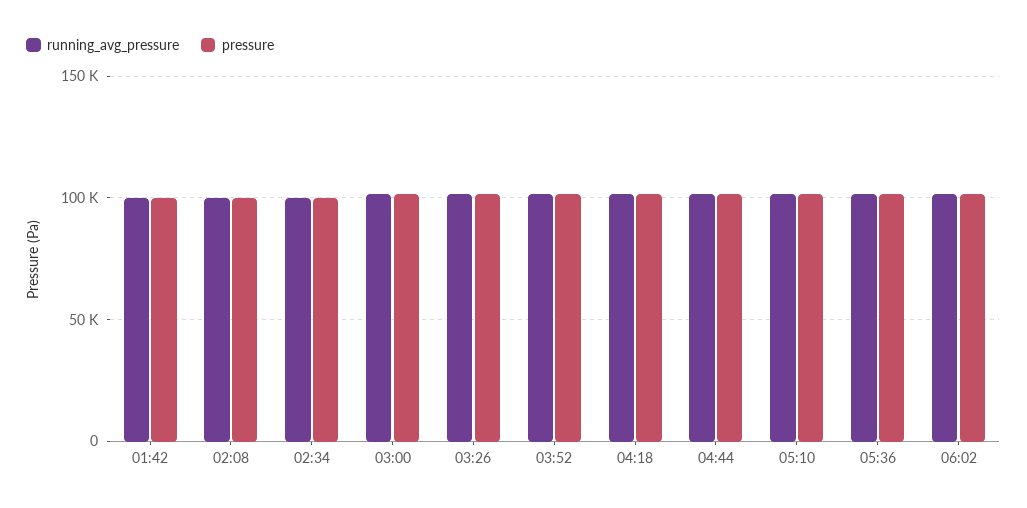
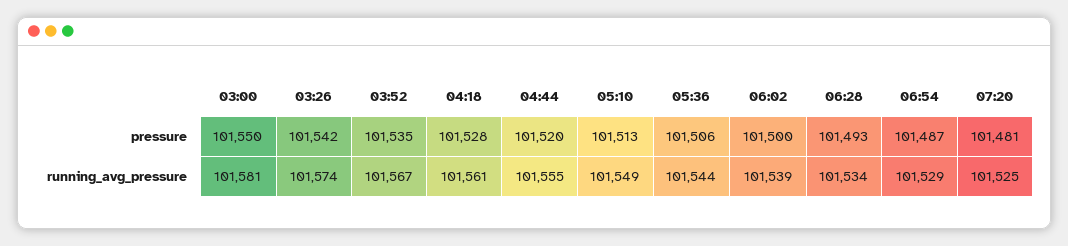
running_avg_pressure, 01:42: 100000 -> none
pressure, 01:42: 100000 -> none
running_avg_pressure, 02:08: 100000 -> none
pressure, 02:08: 100000 -> none
running_avg_pressure, 02:34: 100000 -> none
pressure, 02:34: 100000 -> none
pressure, 06:28: none -> 101493
pressure, 06:54: none -> 101487
pressure, 07:20: none -> 101481
running_avg_pressure, 06:28: none -> 101534
running_avg_pressure, 06:54: none -> 101529
running_avg_pressure, 07:20: none -> 101525

